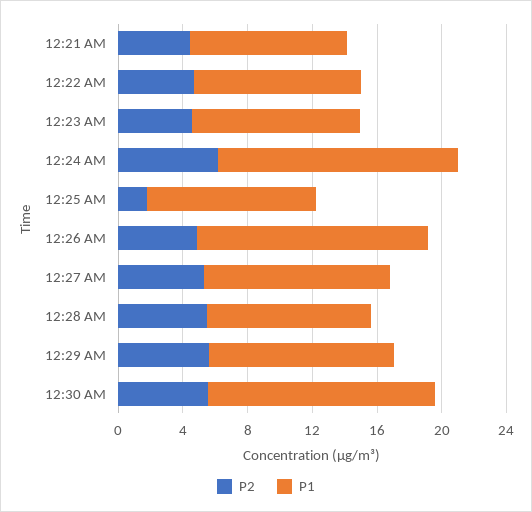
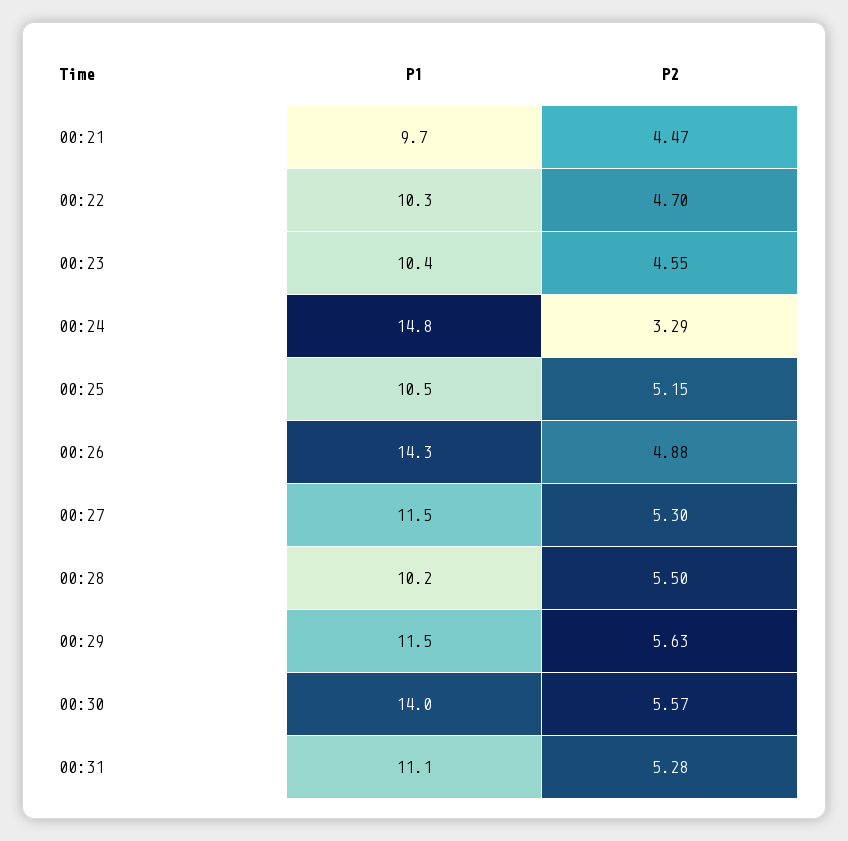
P2, 12:24 AM: 6 -> 3.29
P2, 12:25 AM: 2 -> 5.15
P1, 00:31: none -> 11.1
P2, 00:31: none -> 5.28

